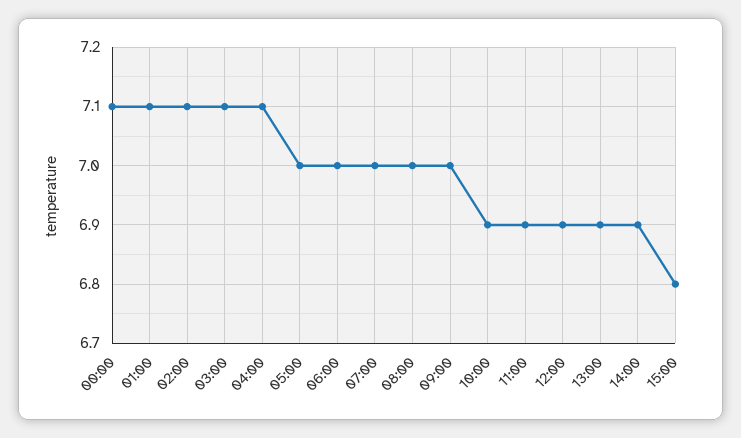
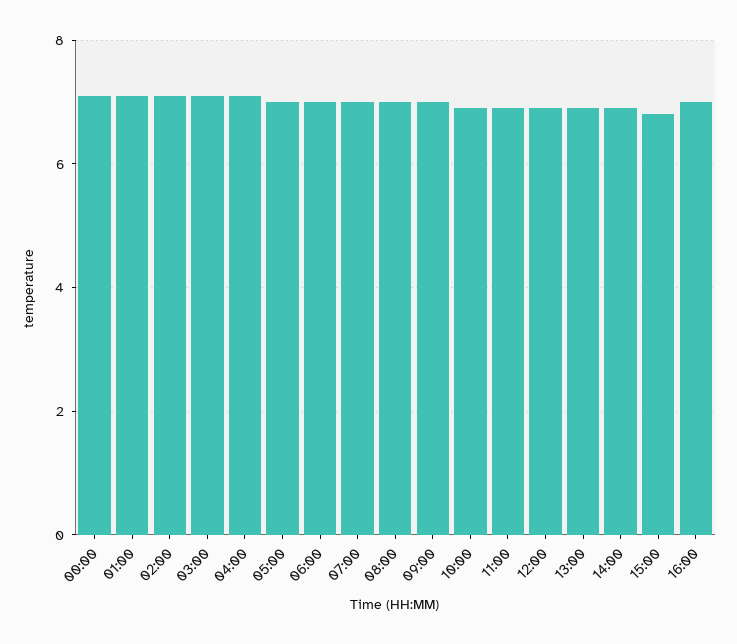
16:00: none -> 7

